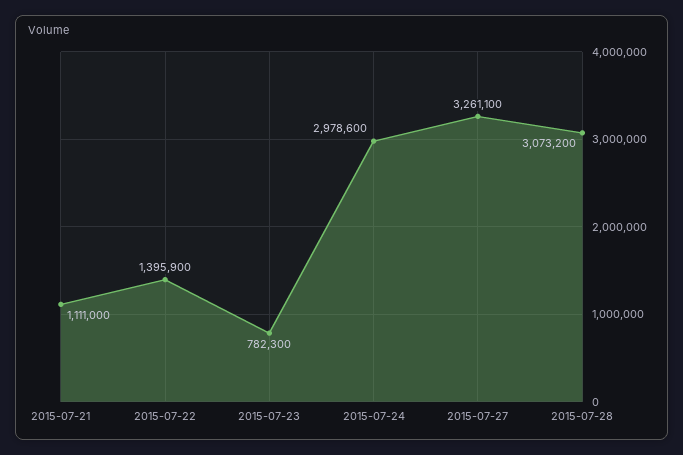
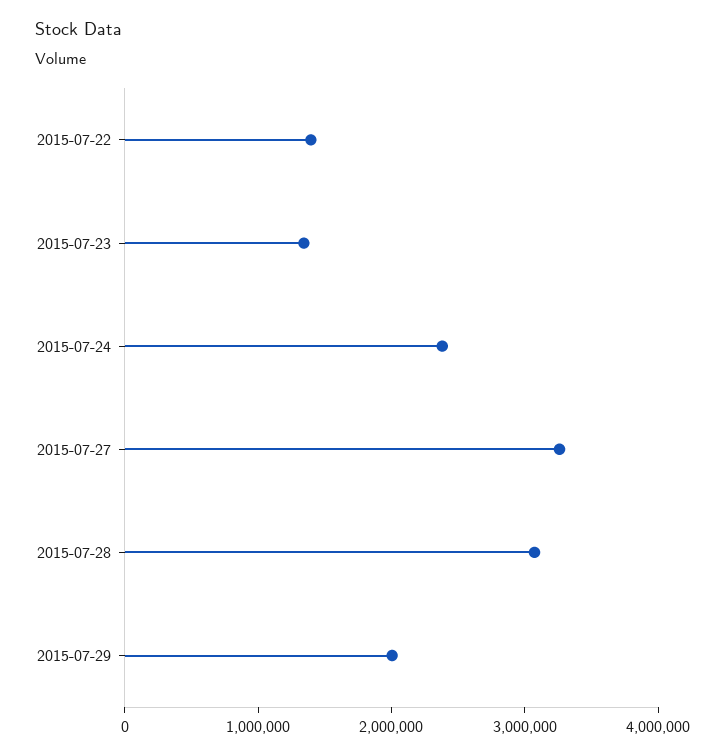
2015-07-21: 1111000 -> none
2015-07-23: 782300 -> 1400000
2015-07-24: 2978600 -> 2400000
2015-07-29: none -> 2000000

